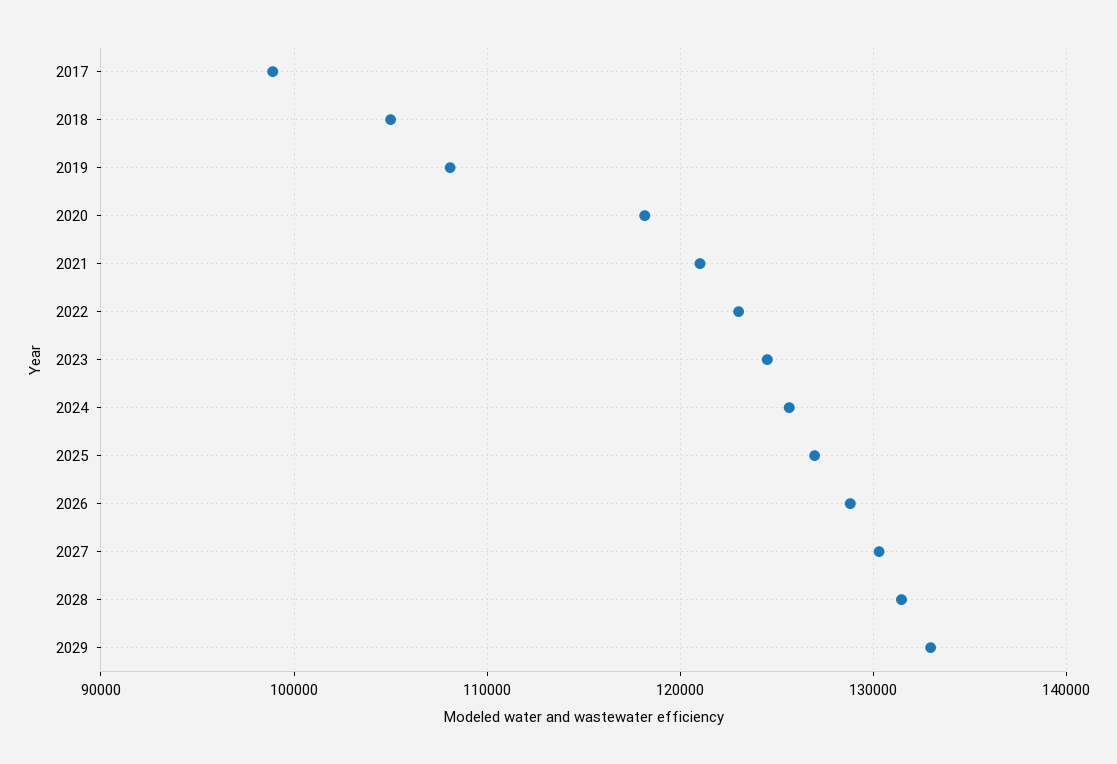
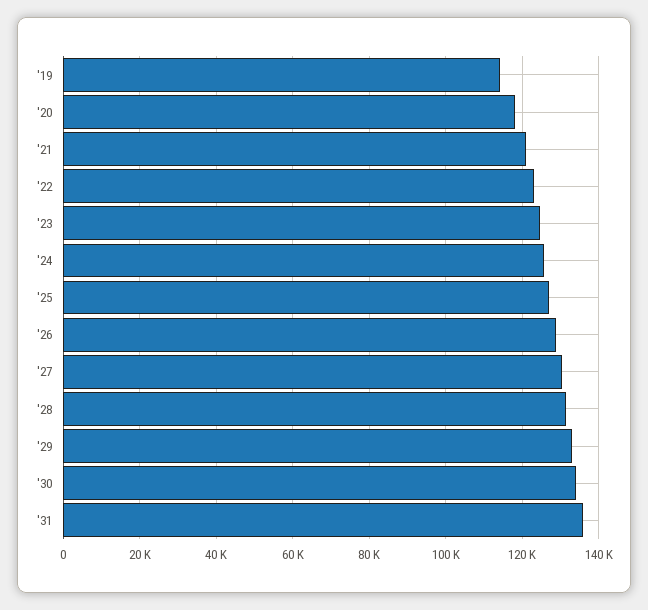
2017: 99000 -> none
2018: 105000 -> none
2019: 108000 -> 114000
'30: none -> 134000
'31: none -> 136000

